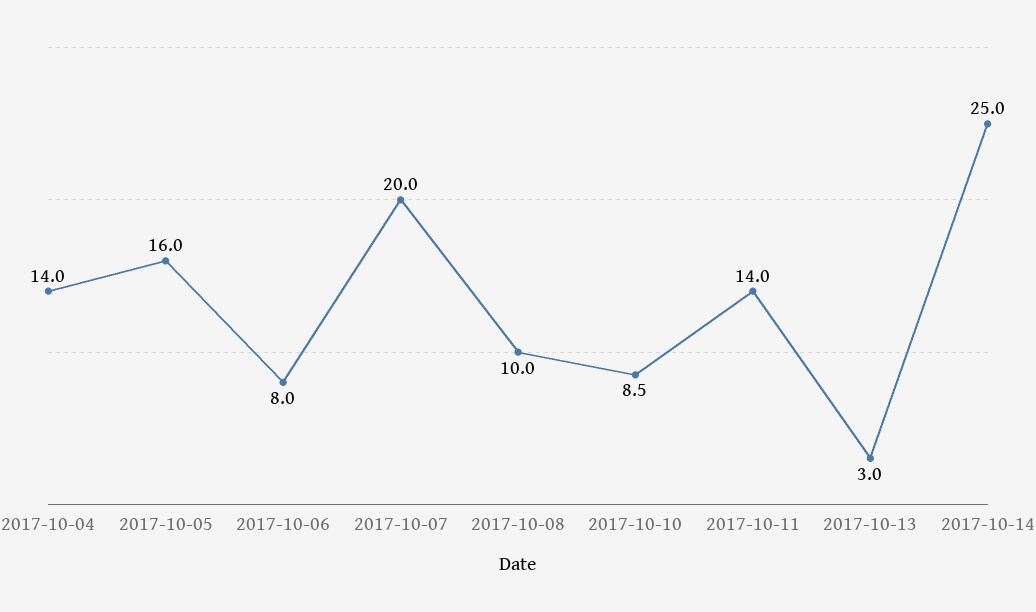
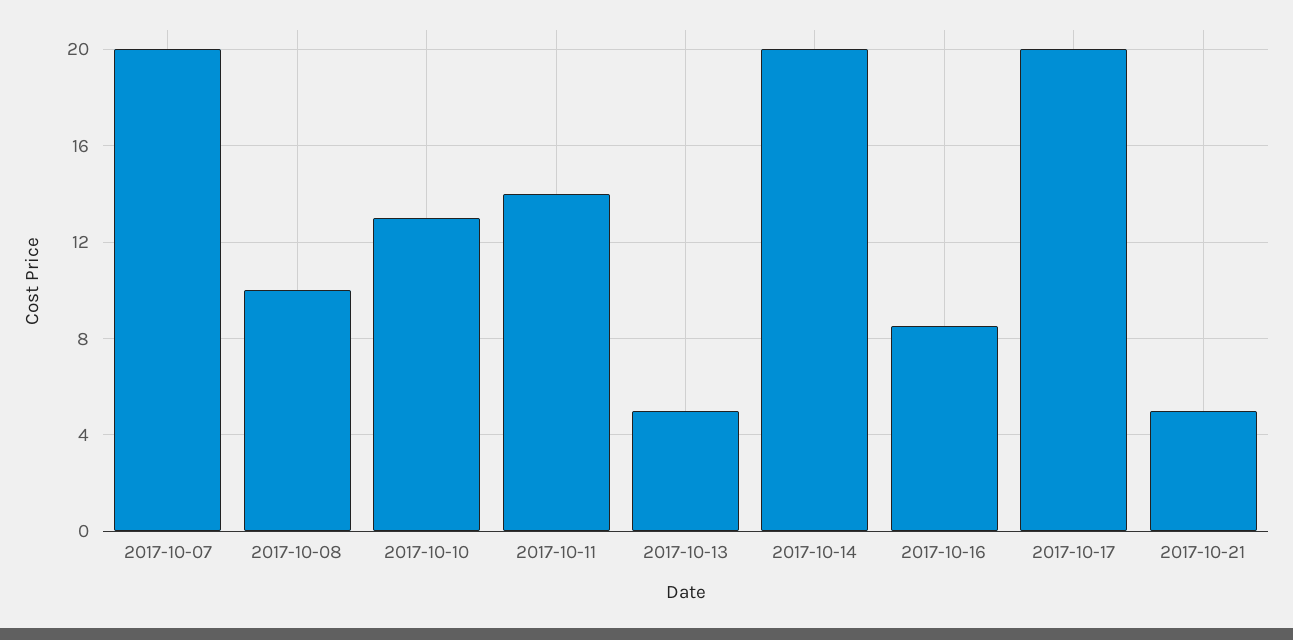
2017-10-04: 14 -> none
2017-10-05: 16 -> none
2017-10-06: 8 -> none
2017-10-10: 8.5 -> 13
2017-10-13: 3 -> 5
2017-10-14: 25 -> 20
2017-10-16: none -> 8.5
2017-10-17: none -> 20
2017-10-21: none -> 5

